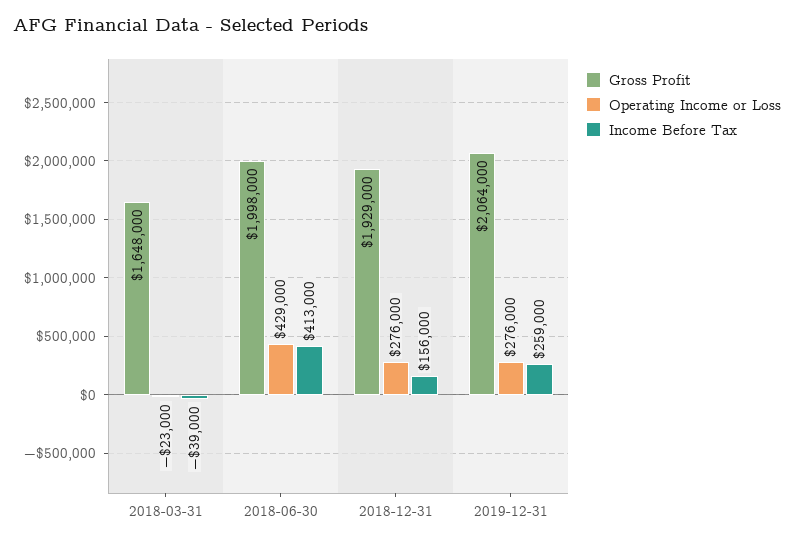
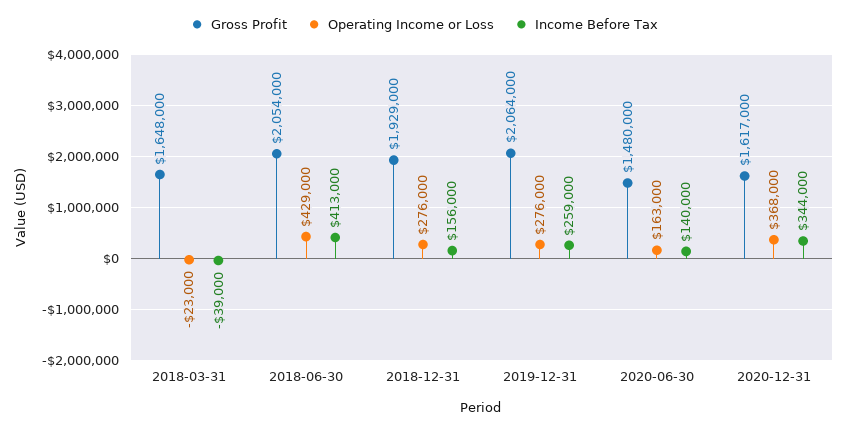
Gross Profit, 2018-06-30: 1998000 -> 2054000
Gross Profit, 2020-06-30: none -> 1480000
Operating Income or Loss, 2020-06-30: none -> 163000
Income Before Tax, 2020-06-30: none -> 140000
Gross Profit, 2020-12-31: none -> 1617000
Operating Income or Loss, 2020-12-31: none -> 368000
Income Before Tax, 2020-12-31: none -> 344000

